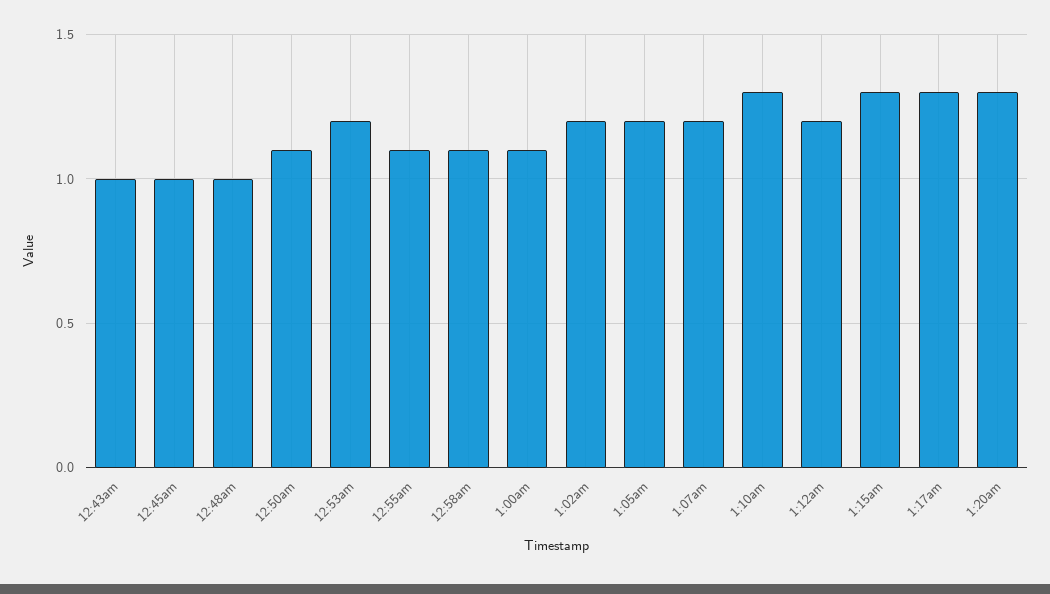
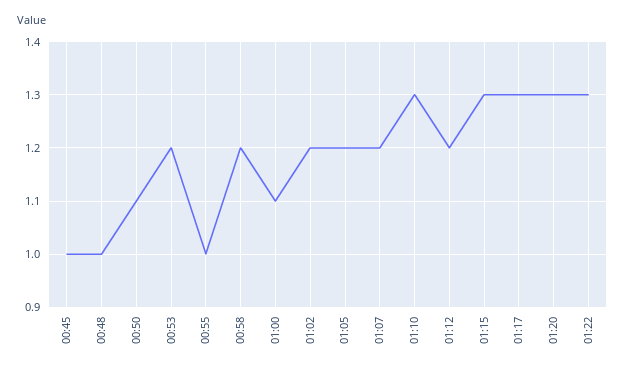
12:43am: 1 -> none
12:55am: 1.1 -> 1
12:58am: 1.1 -> 1.2
01:22: none -> 1.3

